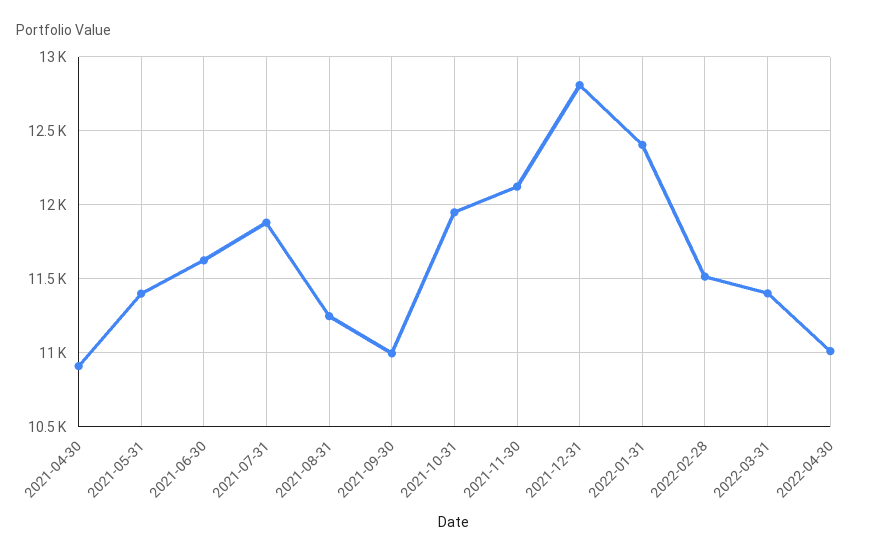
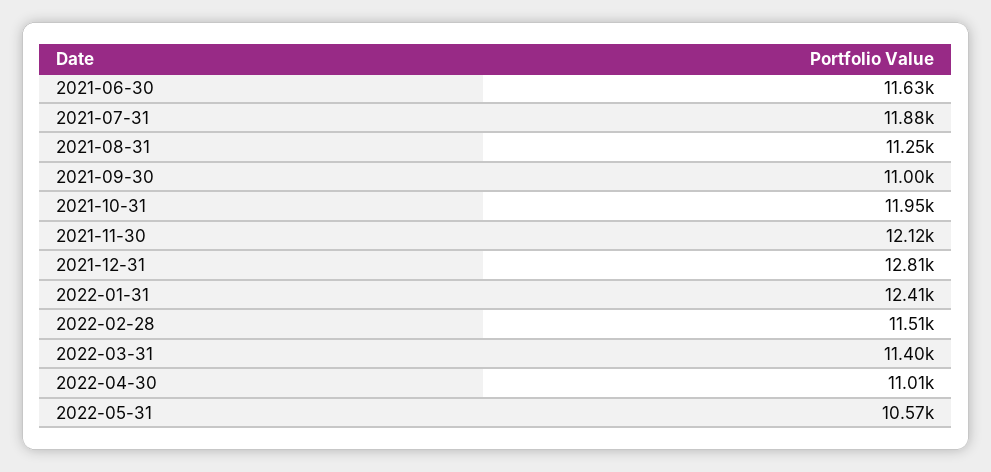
2021-04-30: 10900 -> none
2021-05-31: 11400 -> none
2022-05-31: none -> 10570

